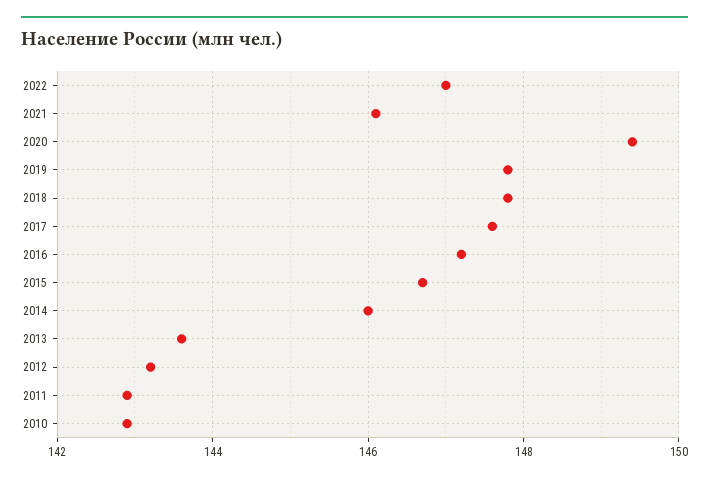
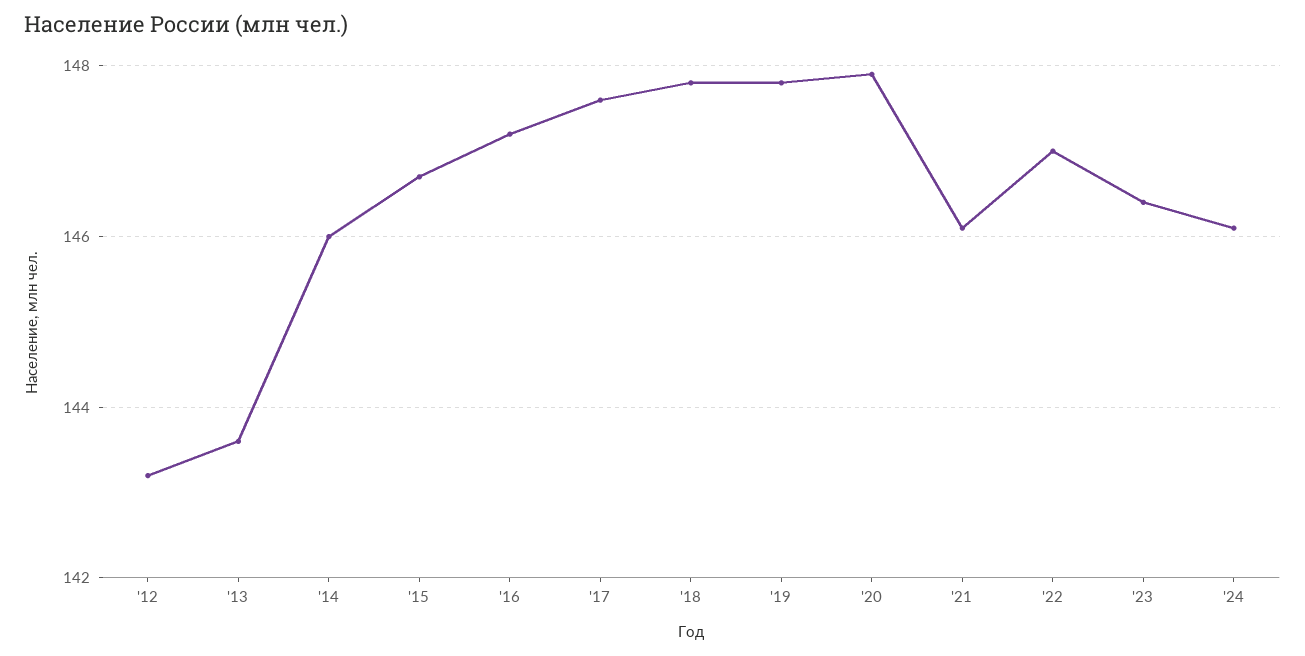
2020: 149.5 -> 148
2011: 143 -> none
2010: 143 -> none
'23: none -> 146.5
'24: none -> 146

